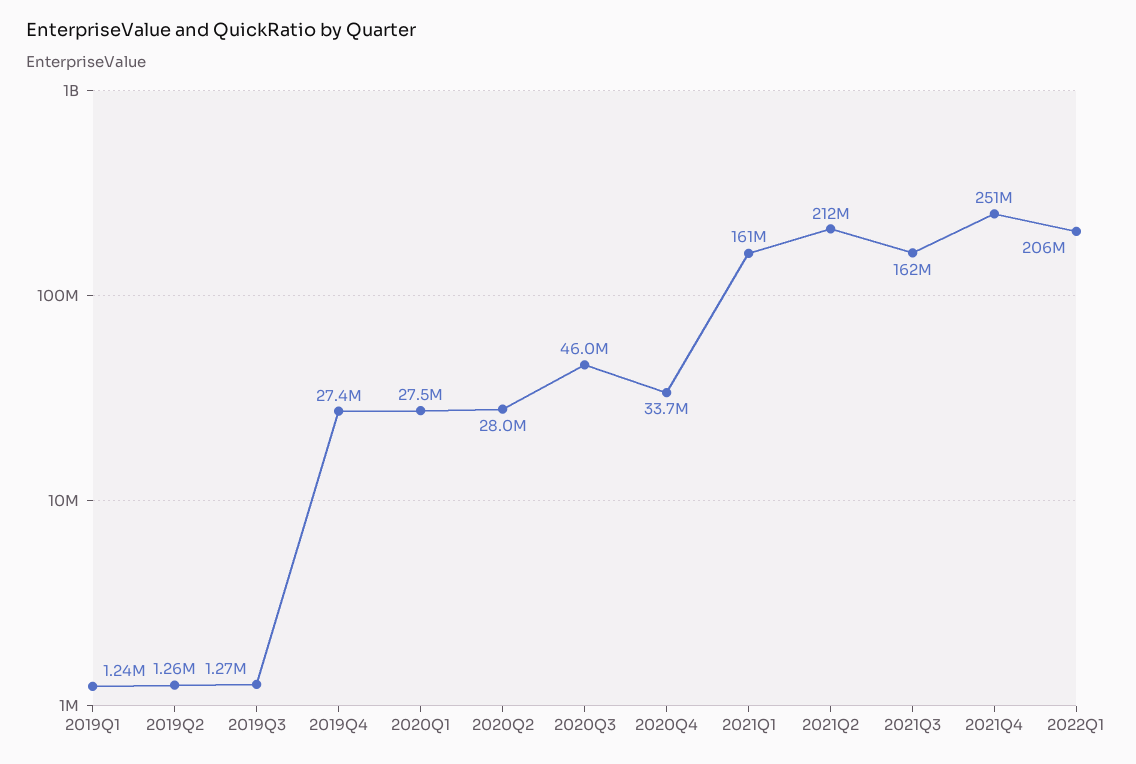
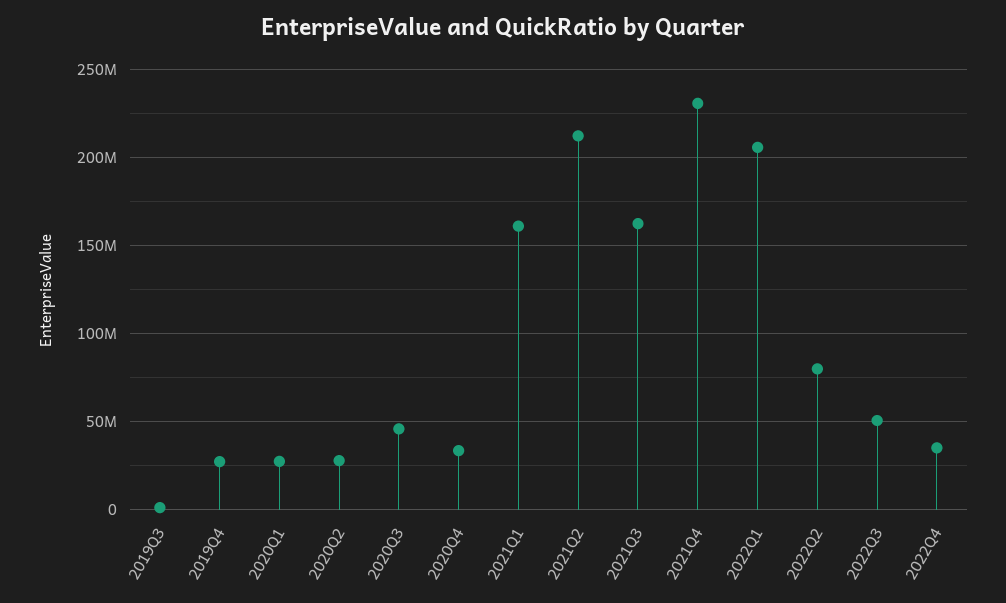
2019Q1: 1240000 -> none
2019Q2: 1260000 -> none
2021Q4: 251000000 -> 230000000
2022Q2: none -> 80000000
2022Q3: none -> 50000000
2022Q4: none -> 35000000

